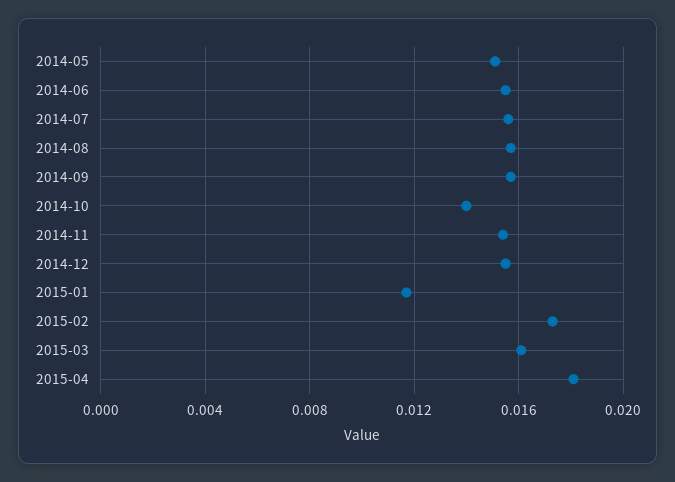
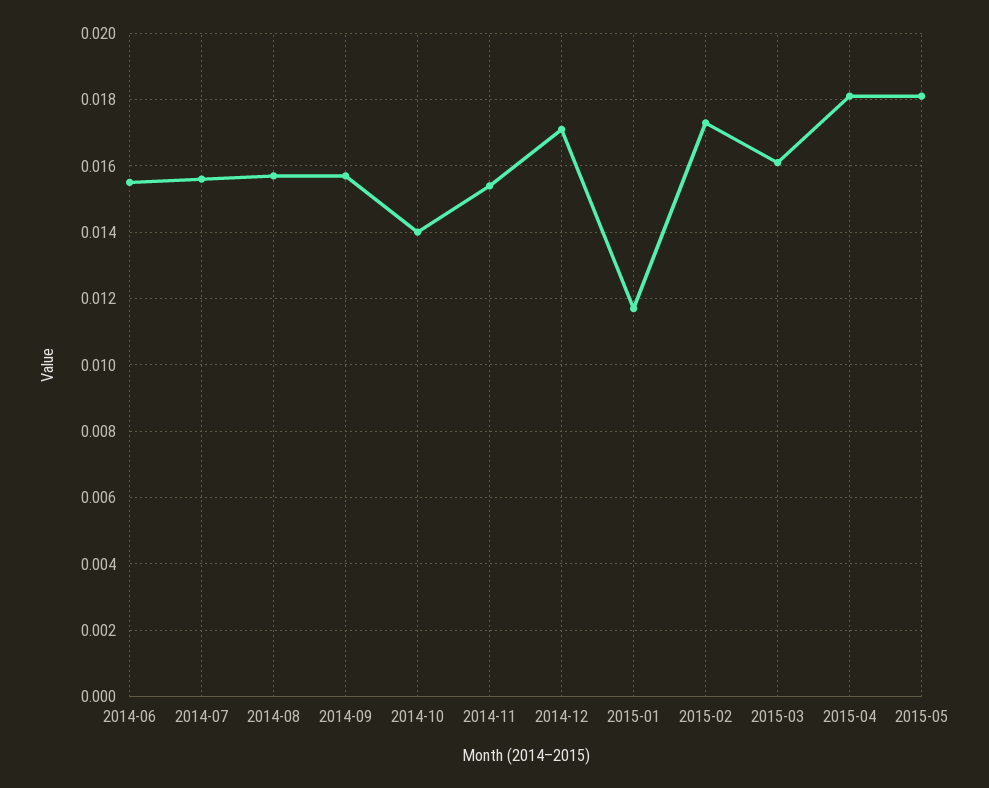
2014-05: 0.015 -> none
2014-12: 0.0155 -> 0.017
2015-05: none -> 0.018

